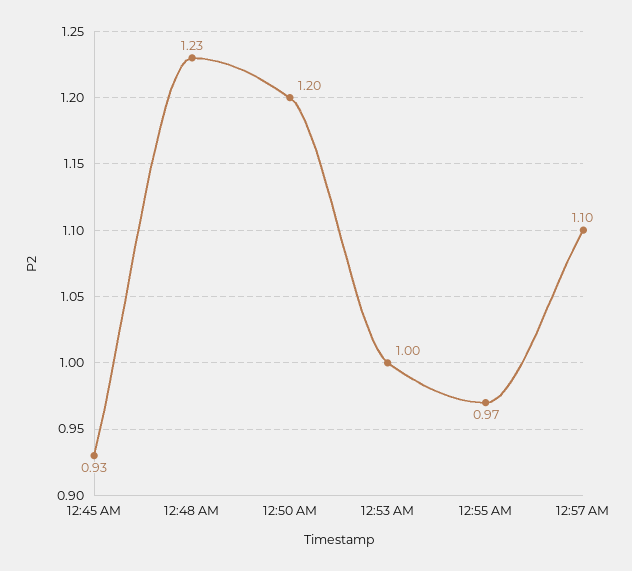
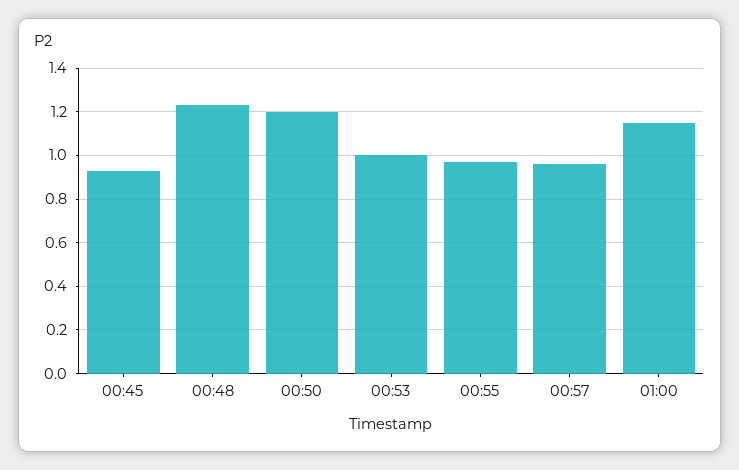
12:57 AM: 1.1 -> 0.95
01:00: none -> 1.15

